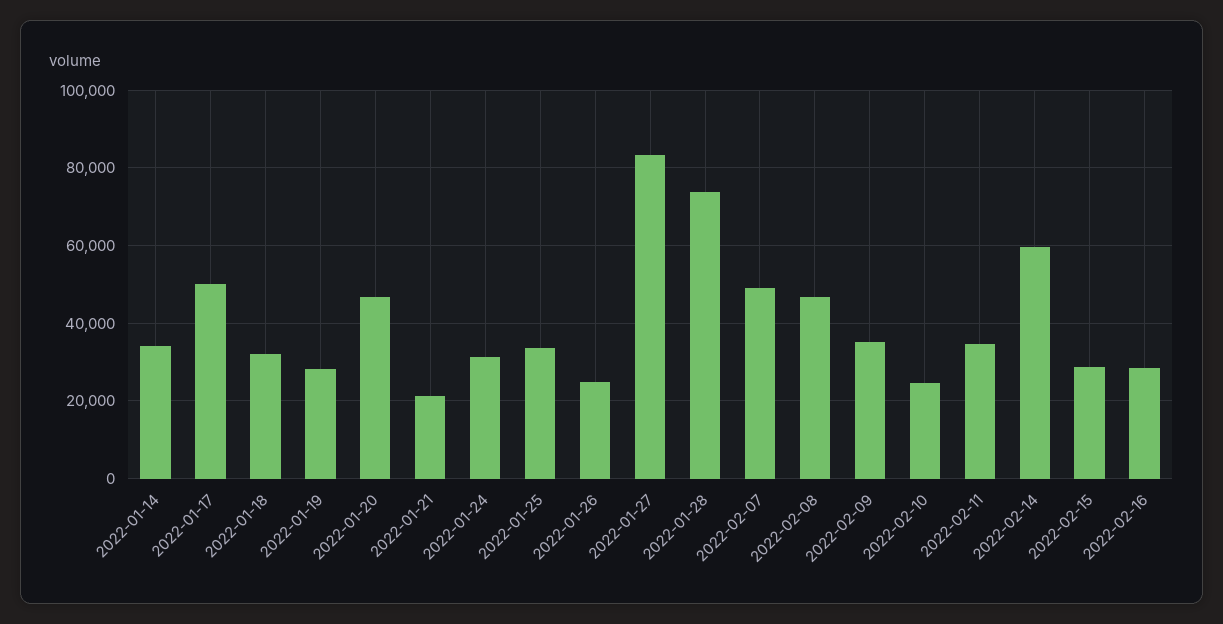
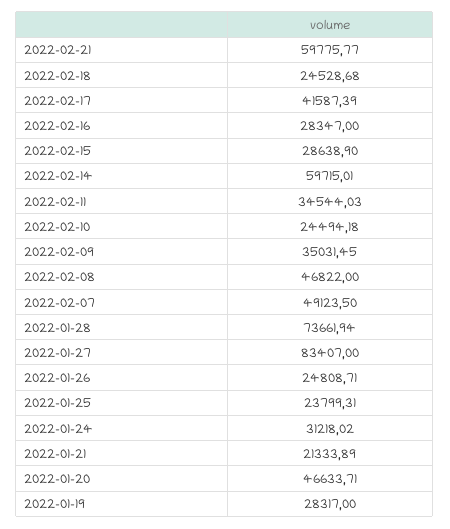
2022-01-14: 34000 -> none
2022-01-17: 50000 -> none
2022-01-18: 32000 -> none
2022-01-25: 34000 -> 23799.31
2022-02-21: none -> 59775.77
2022-02-18: none -> 24528.68
2022-02-17: none -> 41587.39

